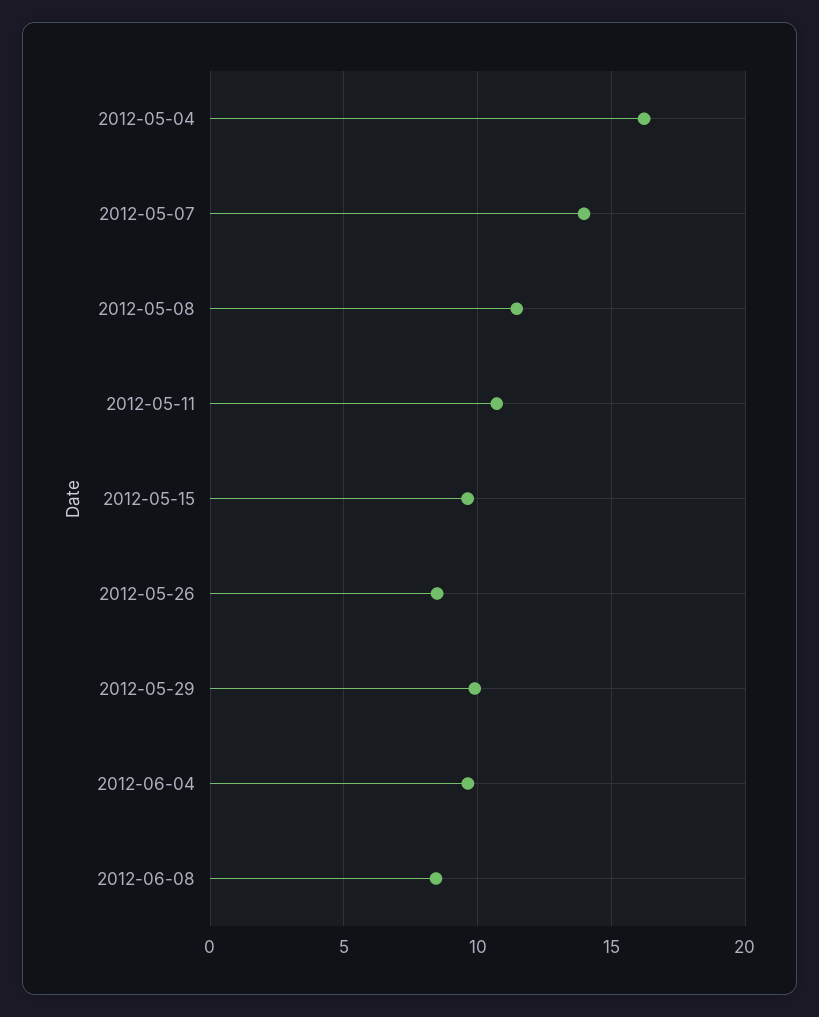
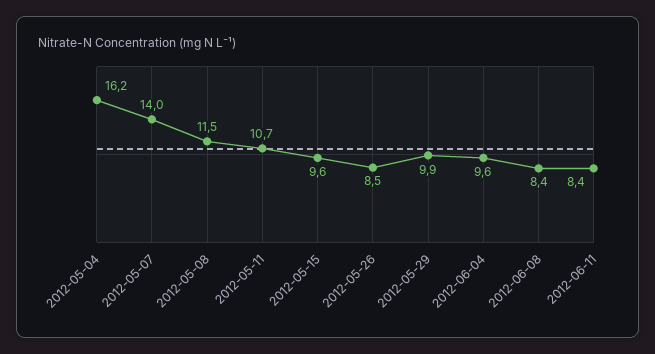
2012-06-11: none -> 8.4

